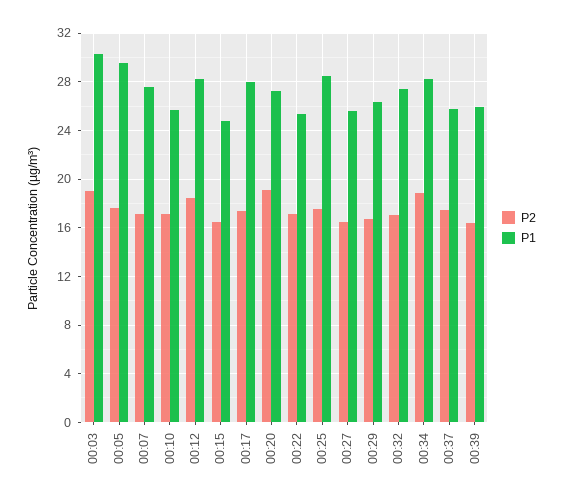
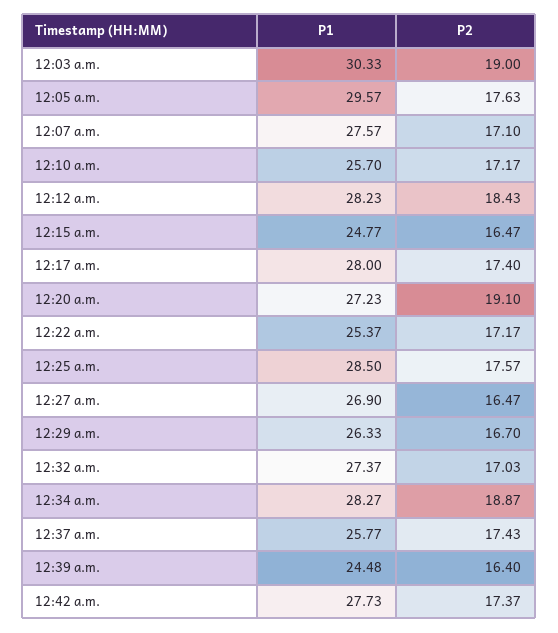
P1, 00:27: 25.5 -> 26.9
P1, 00:39: 26 -> 24.48
P1, 12:42 a.m.: none -> 27.73
P2, 12:42 a.m.: none -> 17.37

